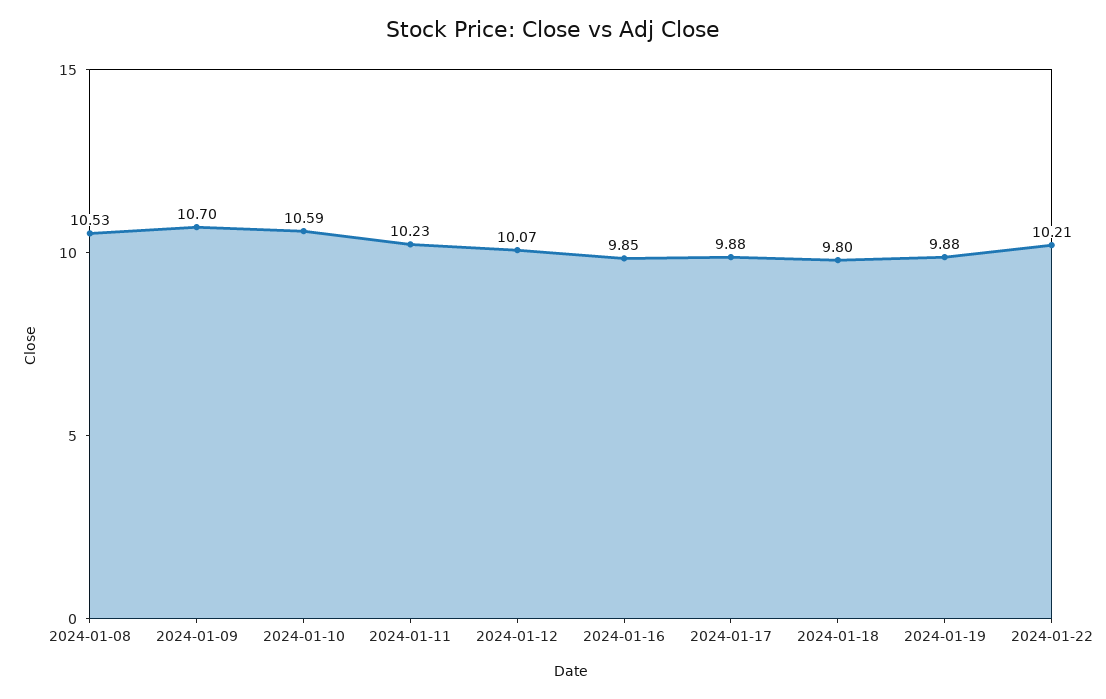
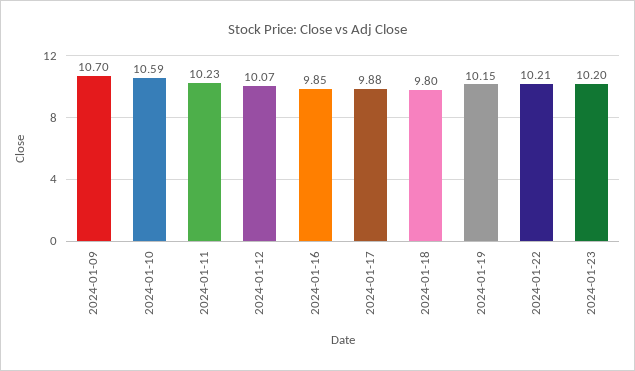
2024-01-08: 10.53 -> none
2024-01-19: 9.88 -> 10.15
2024-01-23: none -> 10.2

